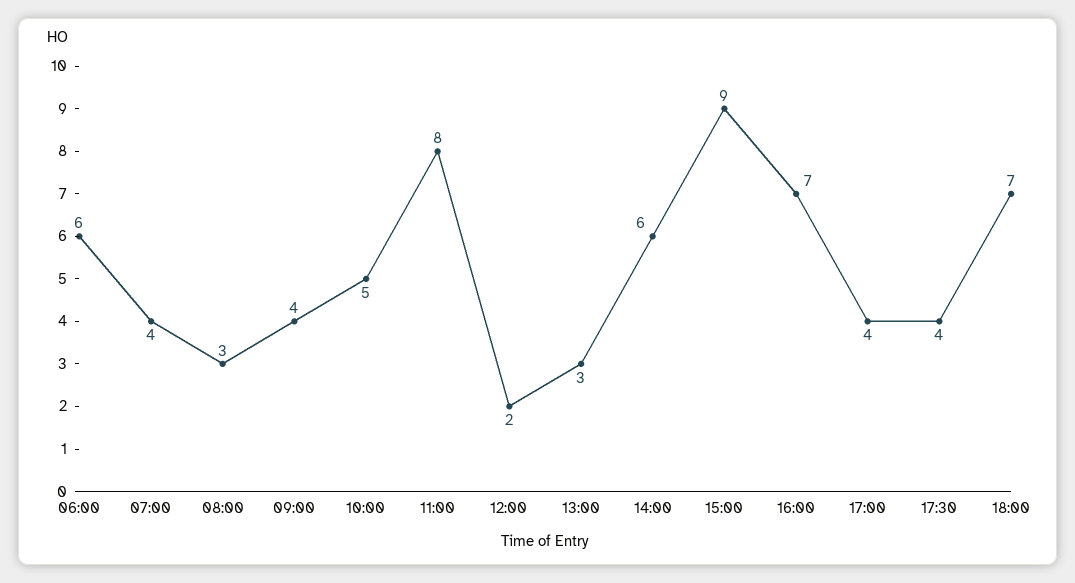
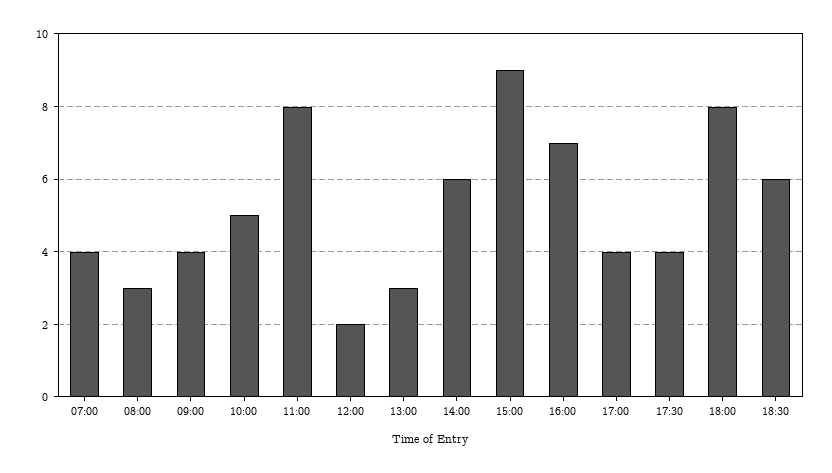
06:00: 6 -> none
18:00: 7 -> 8
18:30: none -> 6

